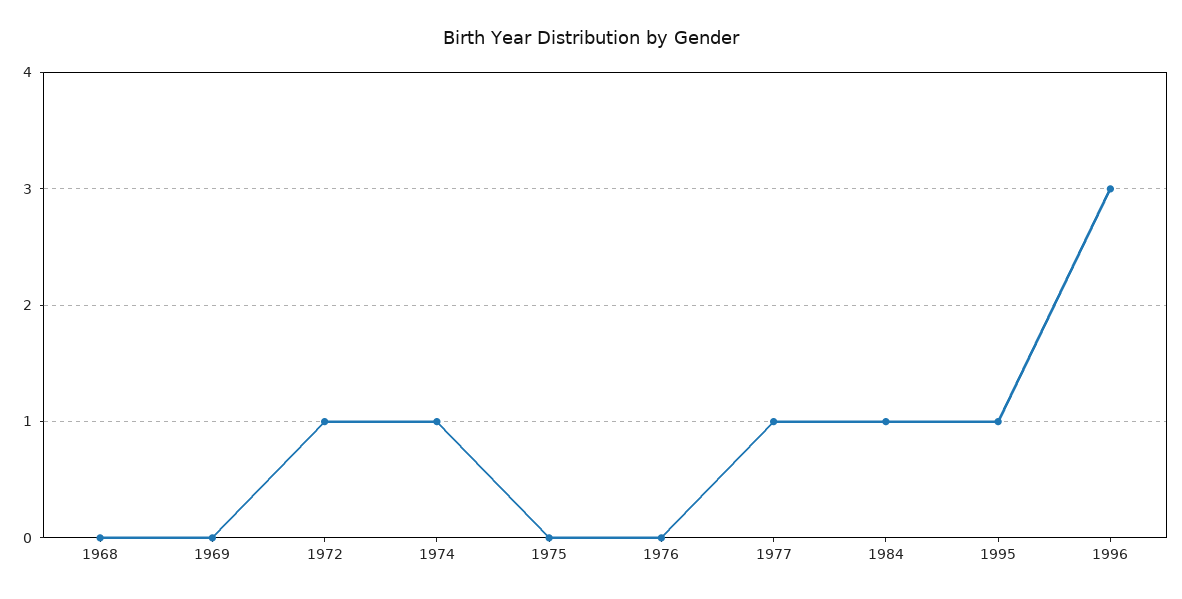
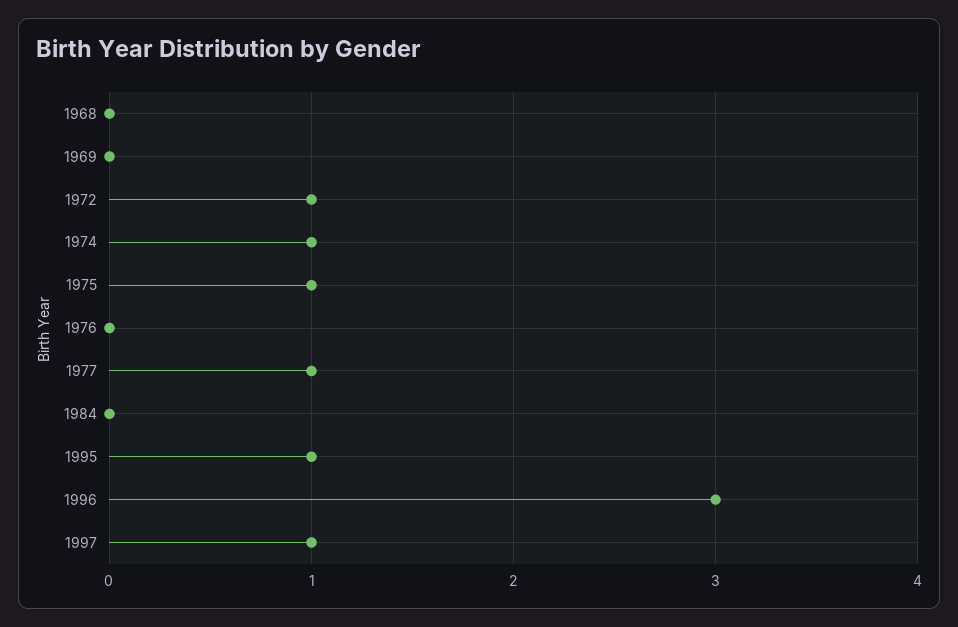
1975: 0 -> 1
1984: 1 -> 0
1997: none -> 1

